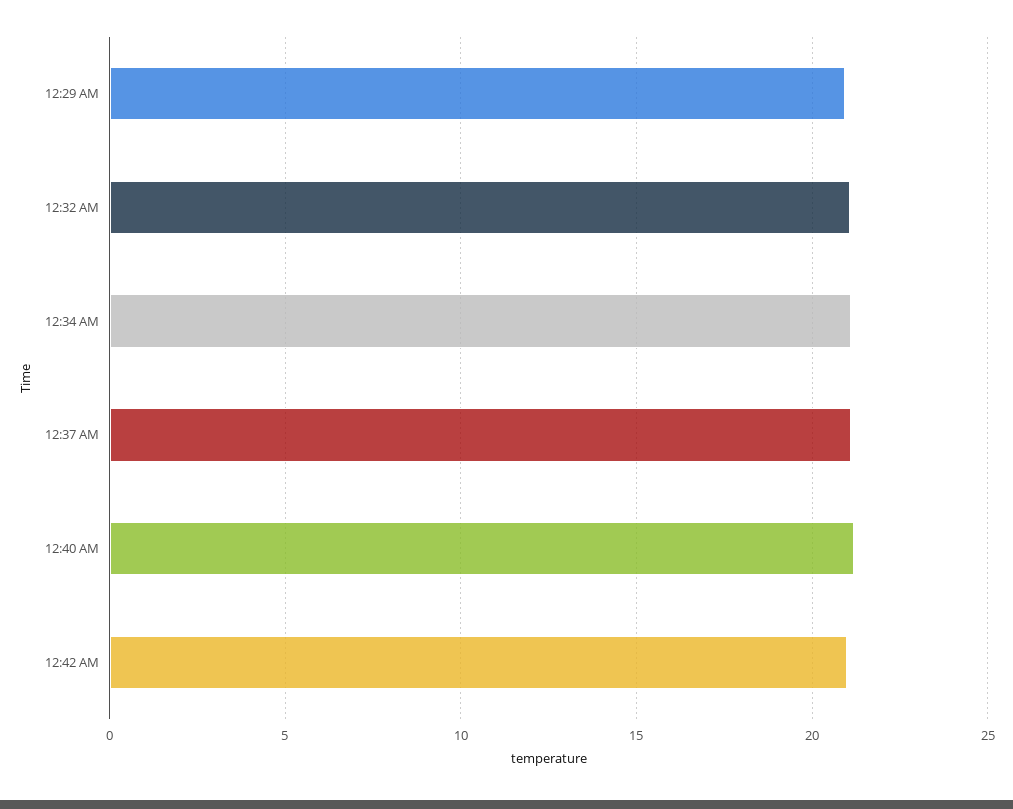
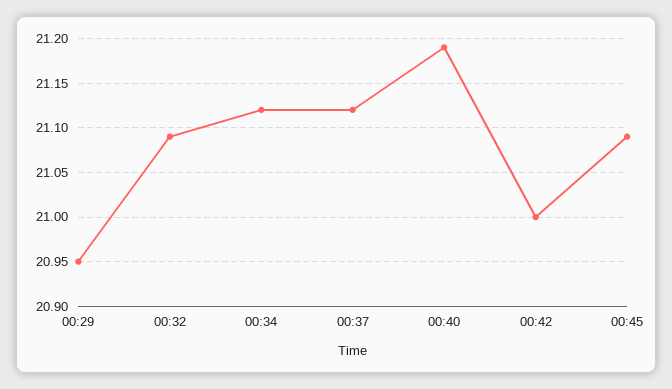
00:45: none -> 21.09

